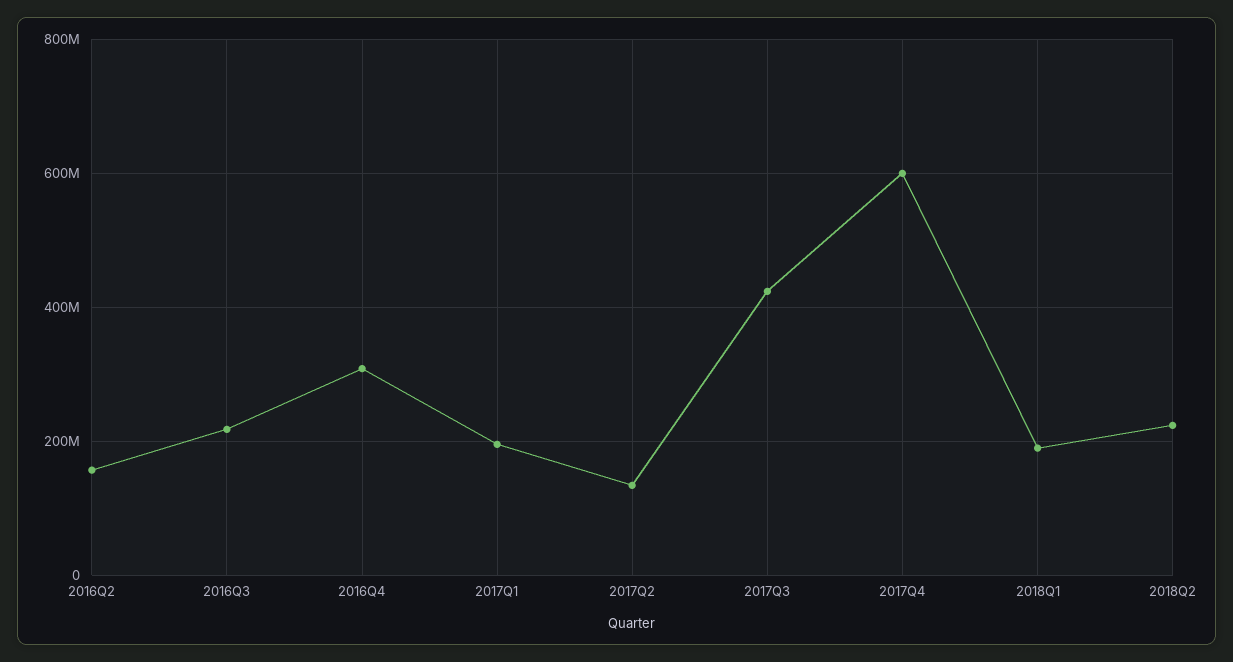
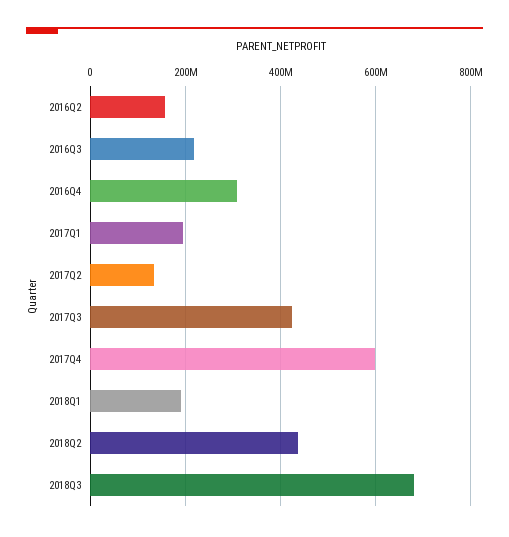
2018Q2: 220000000 -> 440000000
2018Q3: none -> 680000000

